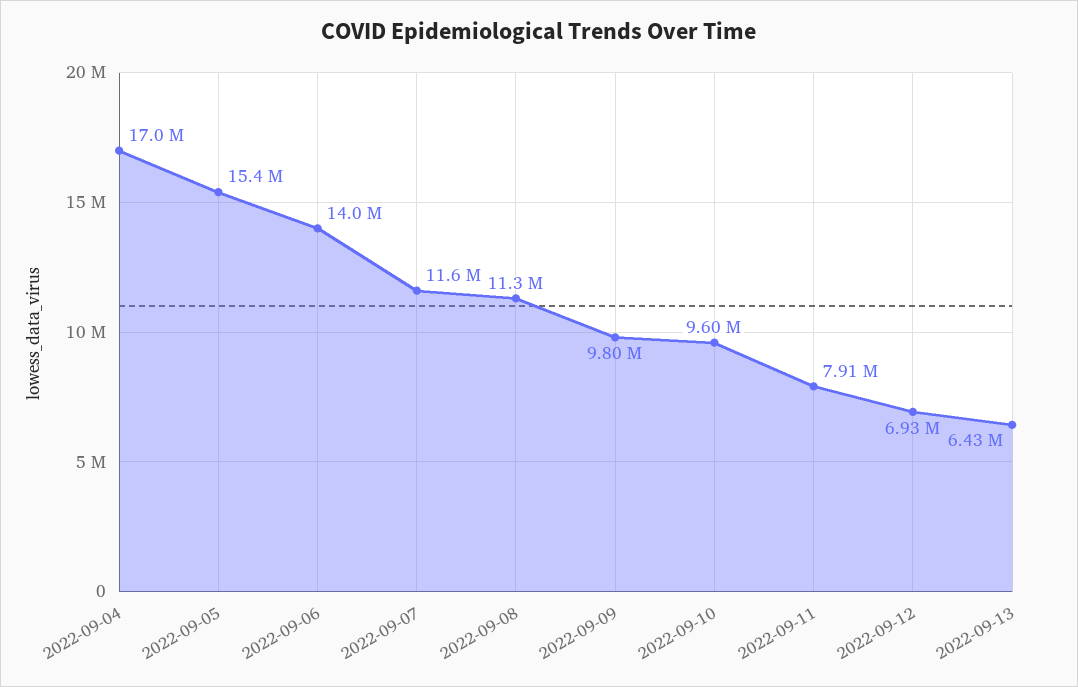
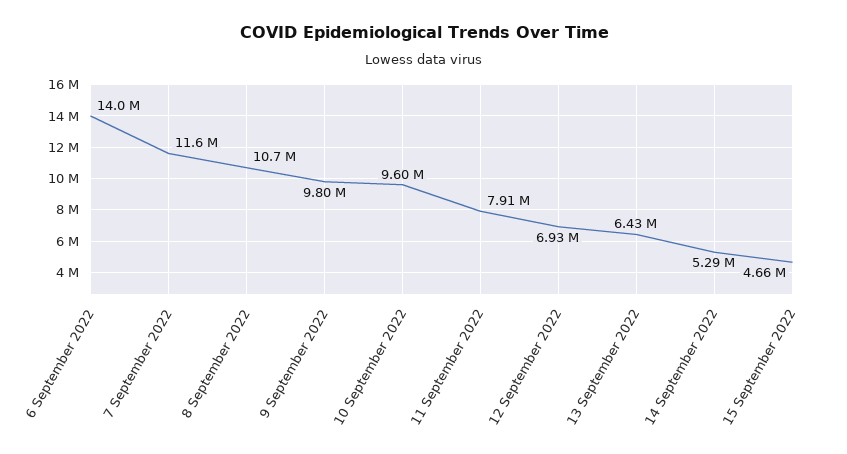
2022-09-04: 17000000 -> none
2022-09-05: 15400000 -> none
2022-09-08: 11300000 -> 10700000
14 September 2022: none -> 5290000
15 September 2022: none -> 4660000

